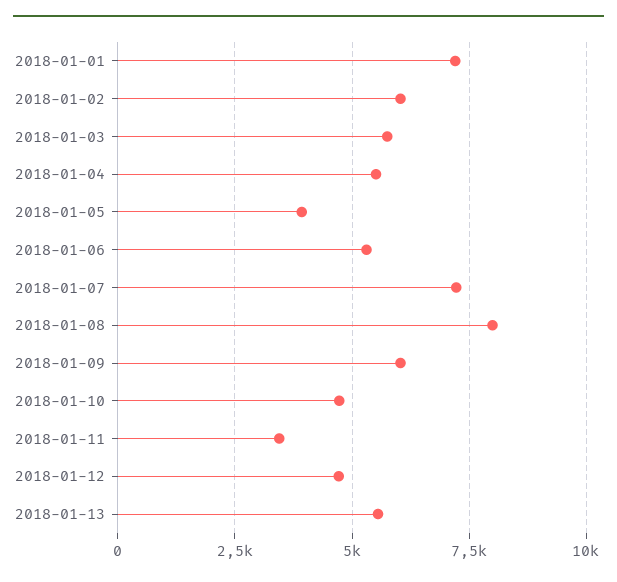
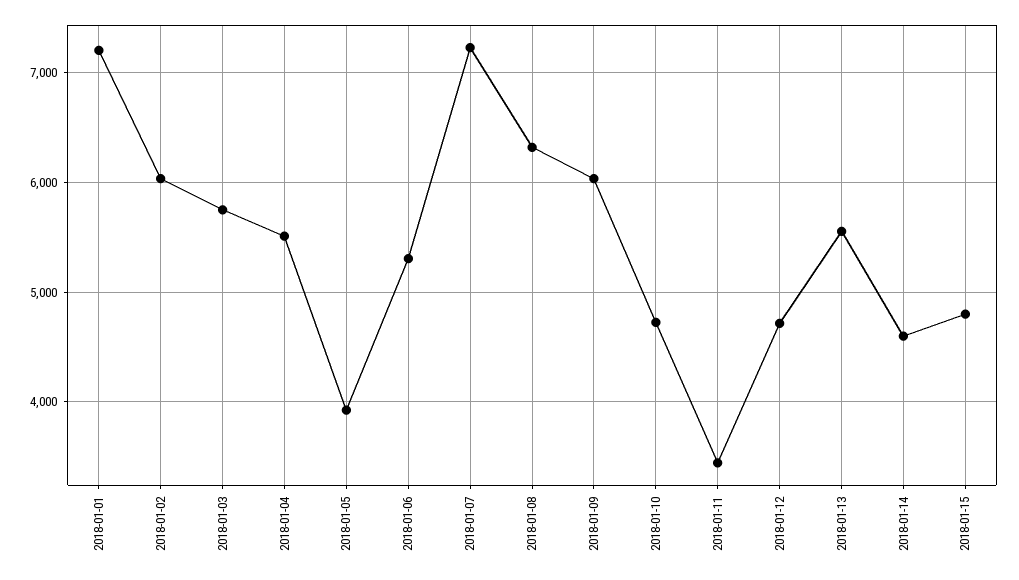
2018-01-08: 8000 -> 6300
2018-01-14: none -> 4600
2018-01-15: none -> 4800

